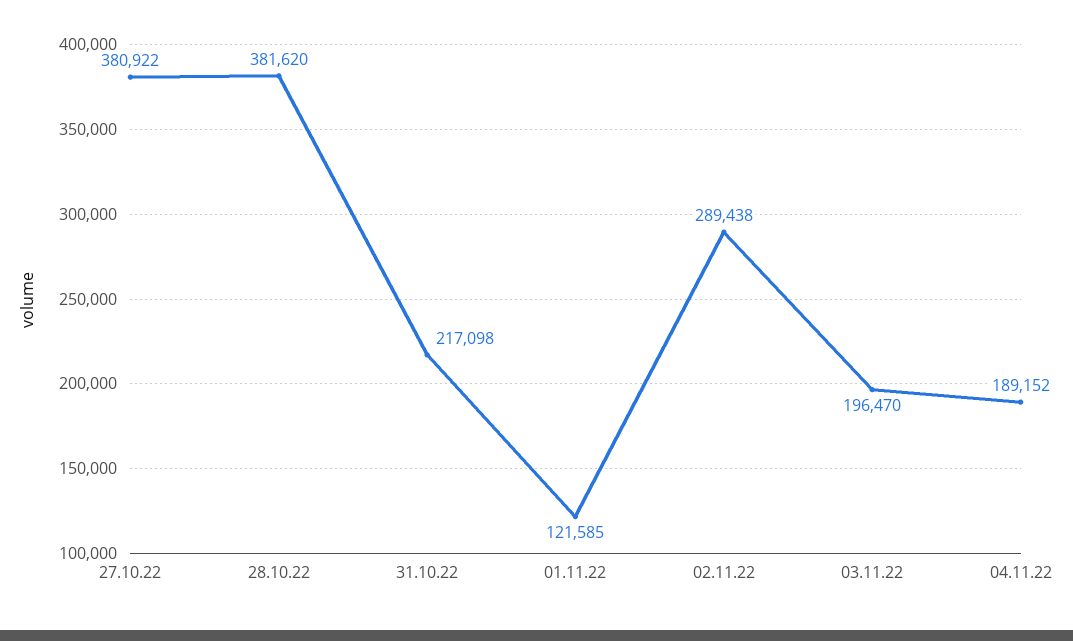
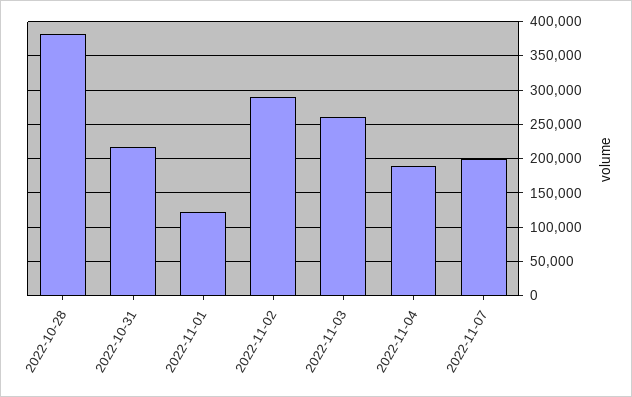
27.10.22: 380922 -> none
03.11.22: 196470 -> 260000
2022-11-07: none -> 200000

